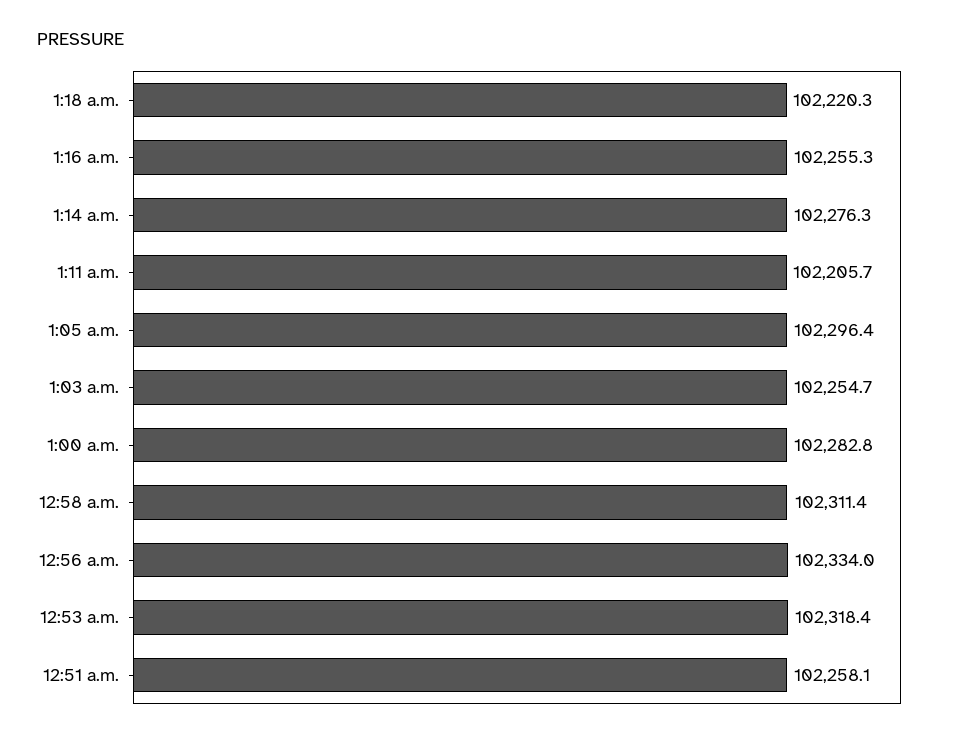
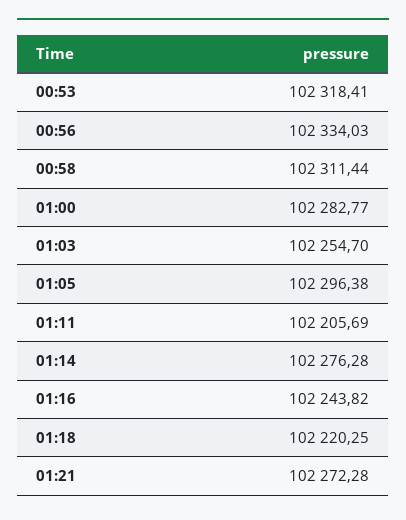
1:16 a.m.: 102255.3 -> 102243.82
12:51 a.m.: 102258.1 -> none
01:21: none -> 102272.28

